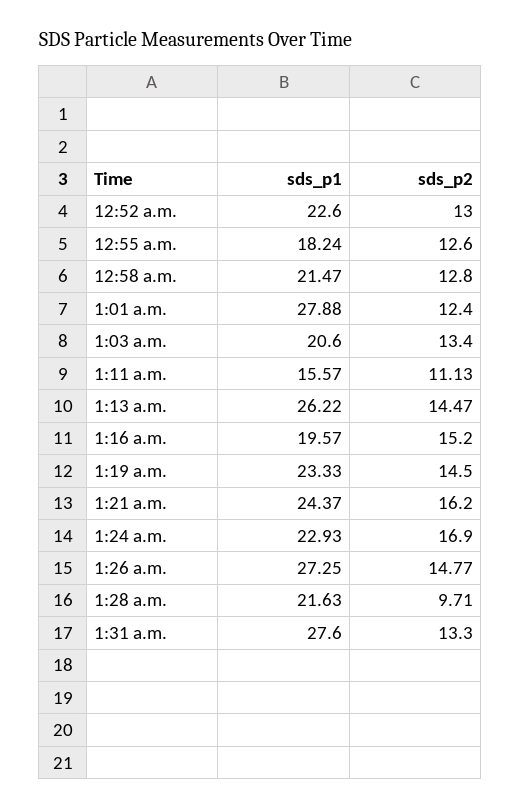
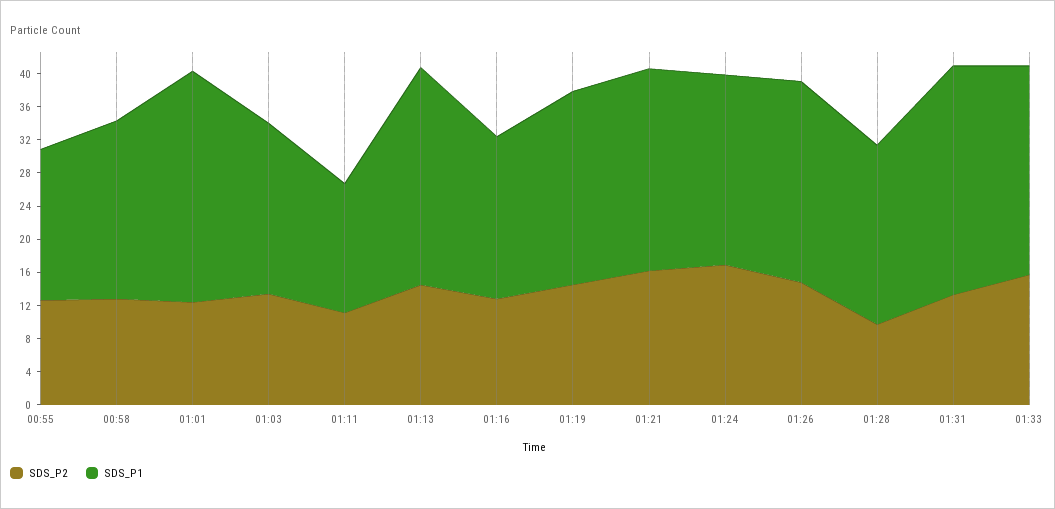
sds_p1, 12:52 a.m.: 22.6 -> none
sds_p2, 12:52 a.m.: 13 -> none
sds_p2, 1:16 a.m.: 15.2 -> 13
sds_p1, 1:26 a.m.: 27.25 -> 24
sds_p2, 01:33: none -> 16
sds_p1, 01:33: none -> 25

